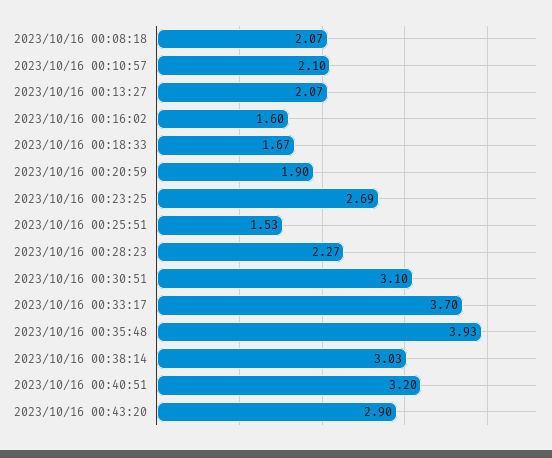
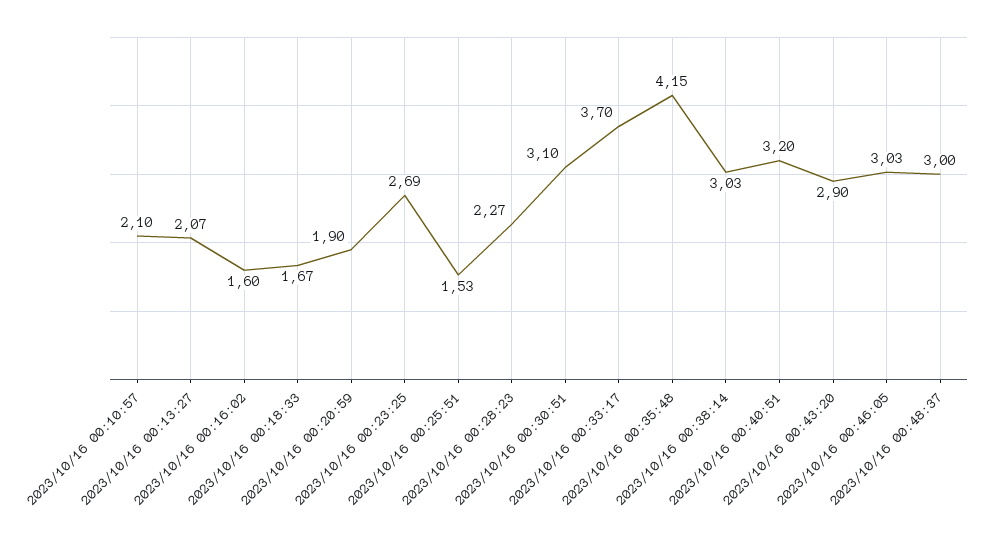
2023/10/16 00:08:18: 2.07 -> none
2023/10/16 00:35:48: 3.93 -> 4.15
2023/10/16 00:46:05: none -> 3.03
2023/10/16 00:48:37: none -> 3

